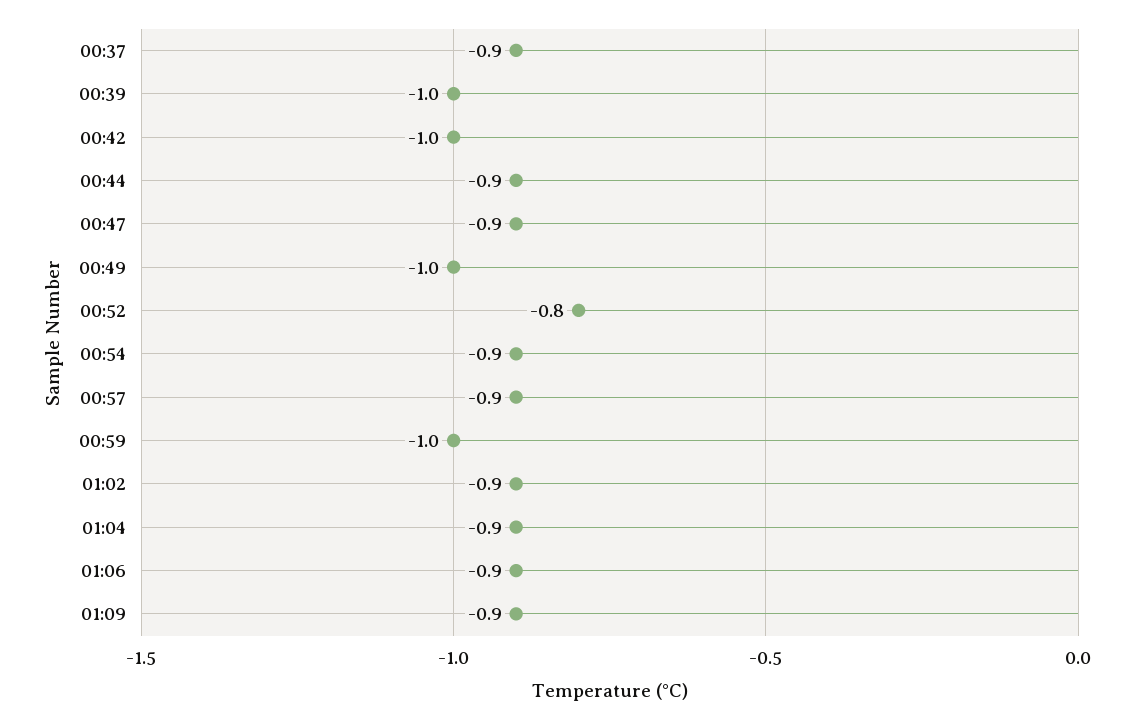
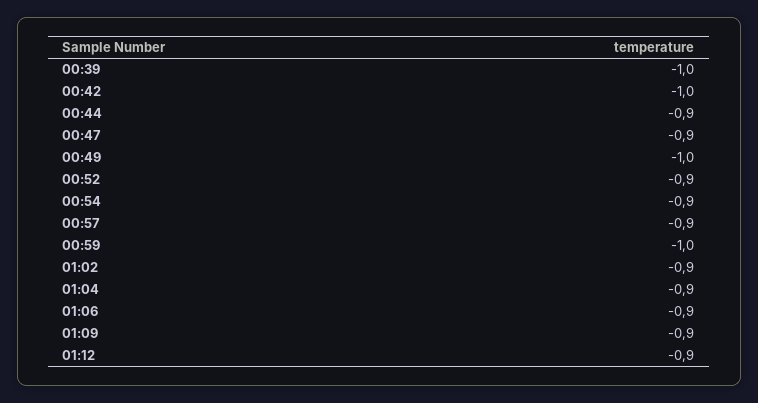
00:37: -0.9 -> none
00:52: -0.8 -> -0.9
01:12: none -> -0.9

